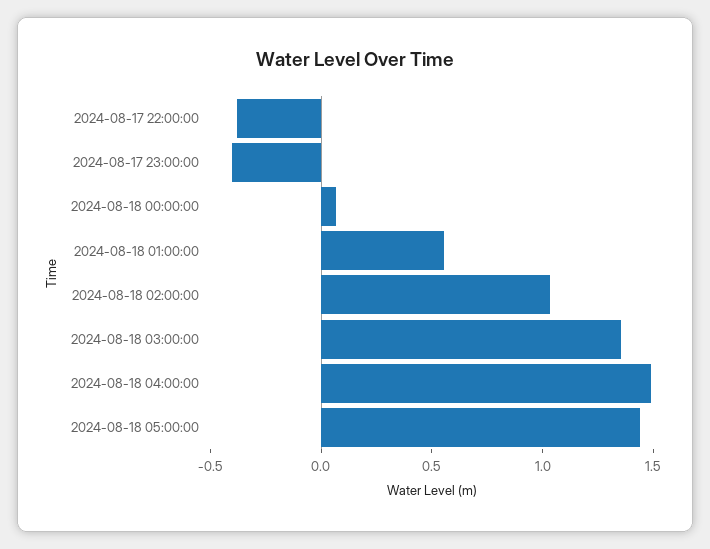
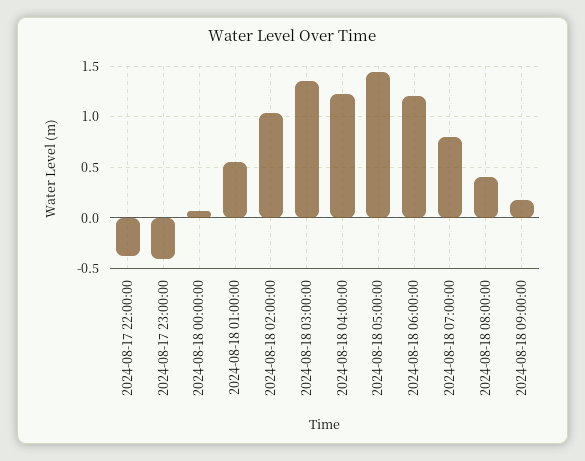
2024-08-18 04:00:00: 1.5 -> 1.2
2024-08-18 06:00:00: none -> 1.2
2024-08-18 07:00:00: none -> 0.8
2024-08-18 08:00:00: none -> 0.4
2024-08-18 09:00:00: none -> 0.2

